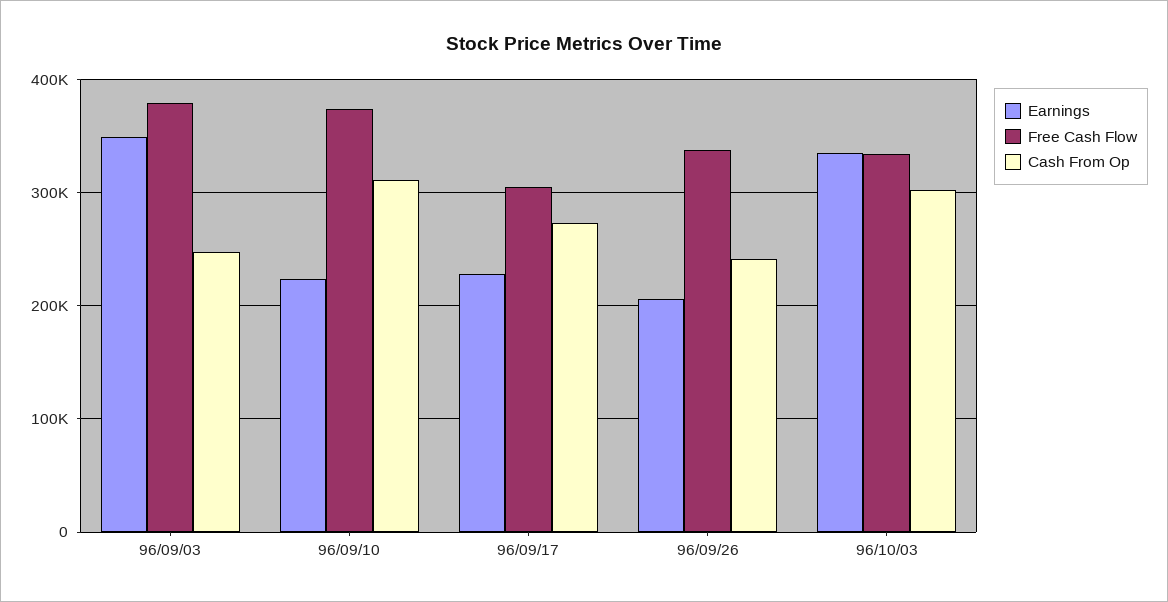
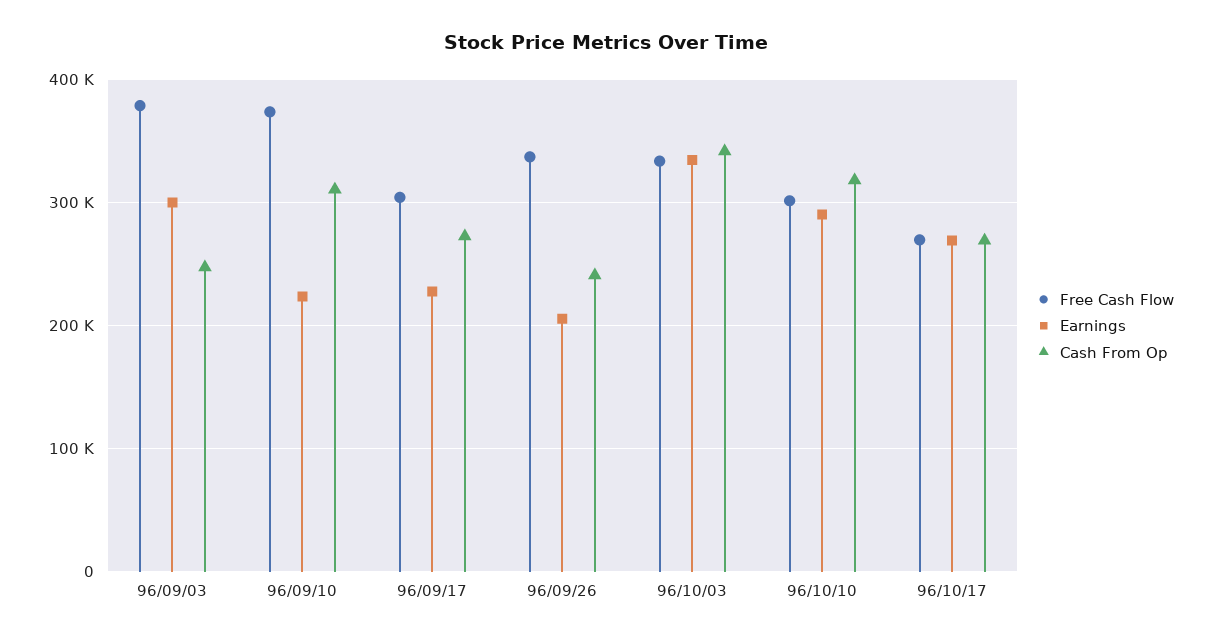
Earnings, 96/09/03: 350000 -> 300000
Cash From Op, 96/10/03: 300000 -> 340000
Free Cash Flow, 96/10/10: none -> 300000
Earnings, 96/10/10: none -> 290000
Cash From Op, 96/10/10: none -> 320000
Free Cash Flow, 96/10/17: none -> 270000
Earnings, 96/10/17: none -> 270000
Cash From Op, 96/10/17: none -> 270000

